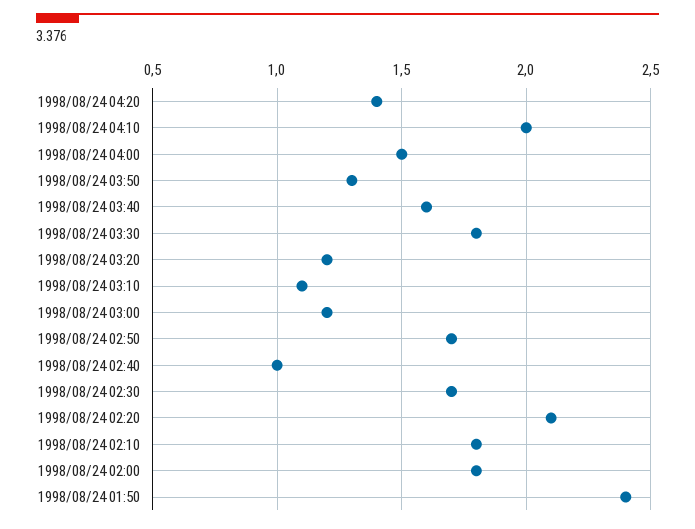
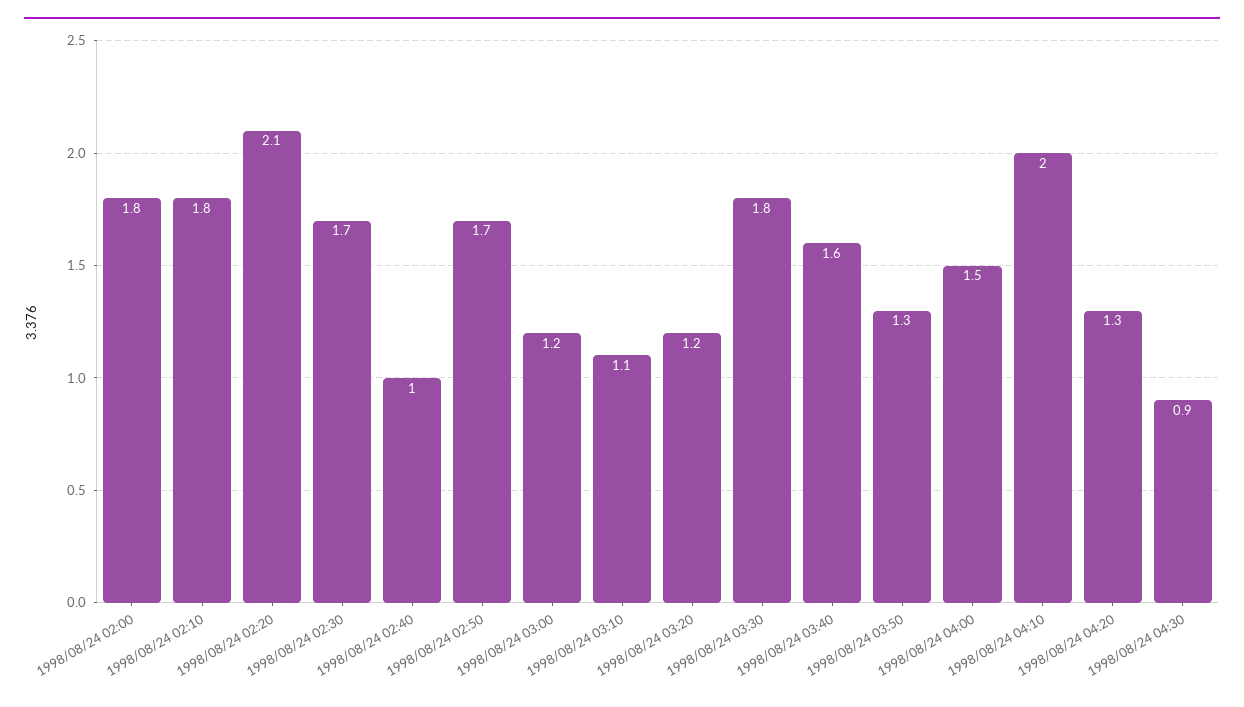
1998/08/24 04:20: 1.4 -> 1.3
1998/08/24 01:50: 2.4 -> none
1998/08/24 04:30: none -> 0.9

